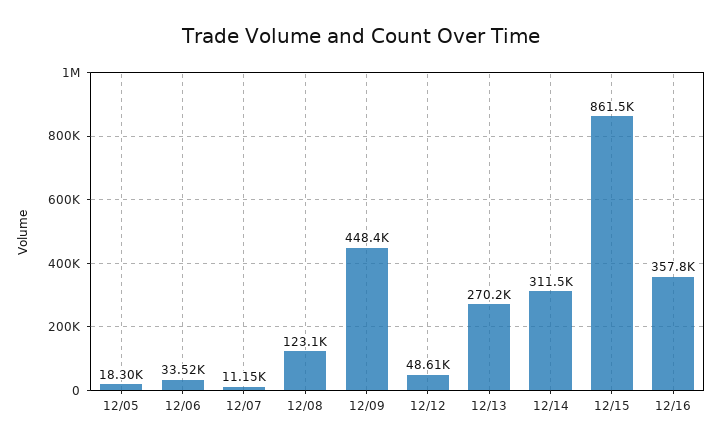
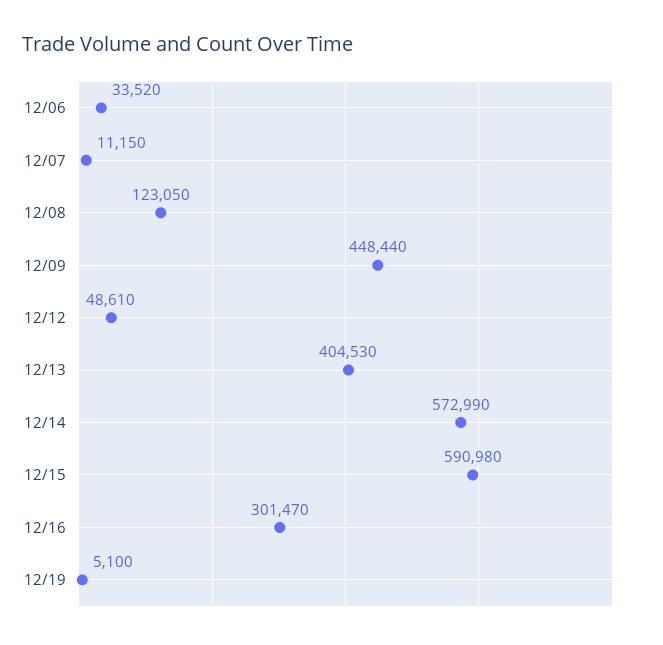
12/05: 18300 -> none
12/13: 270200 -> 404530
12/14: 311500 -> 572990
12/15: 861500 -> 590980
12/16: 357800 -> 301470
12/19: none -> 5100

